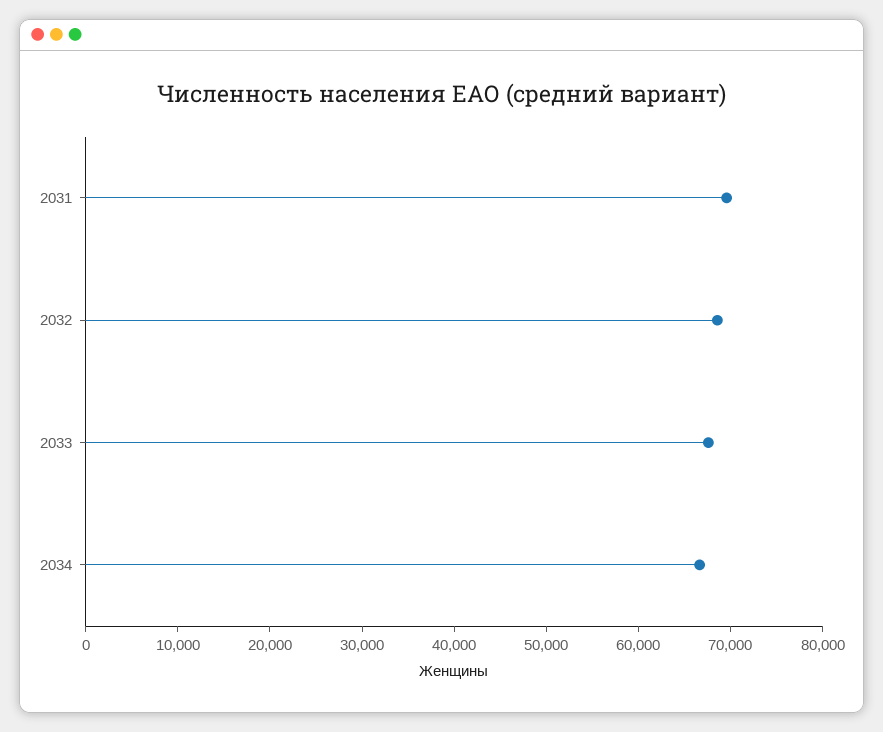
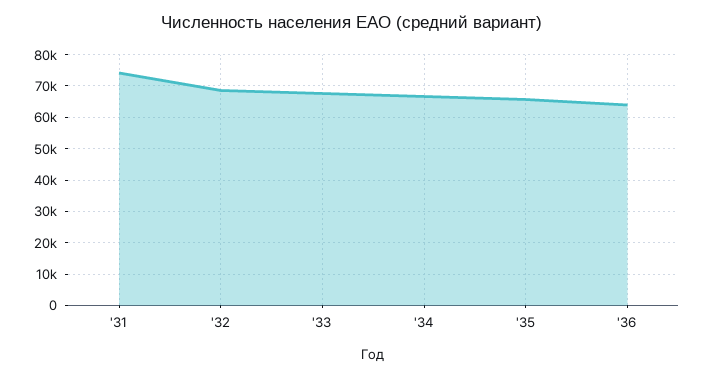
2031: 70000 -> 74000
'35: none -> 66000
'36: none -> 64000

